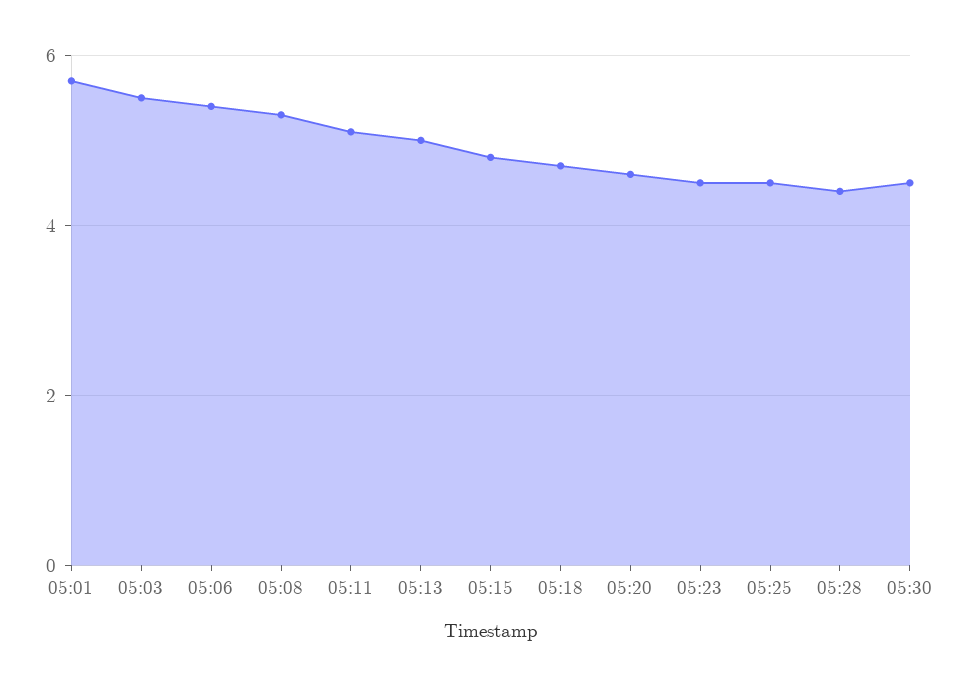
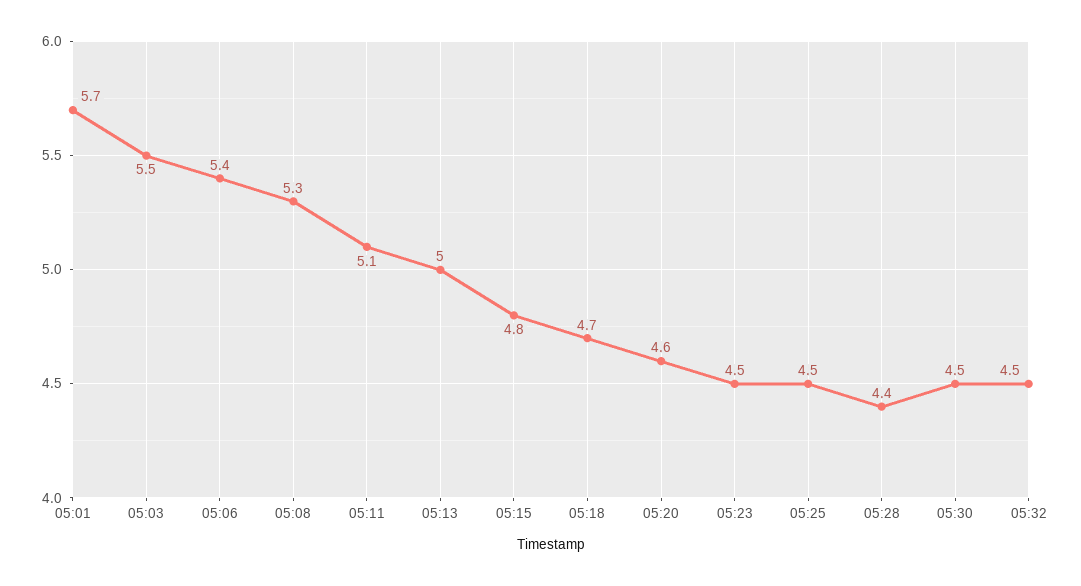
05:32: none -> 4.5

